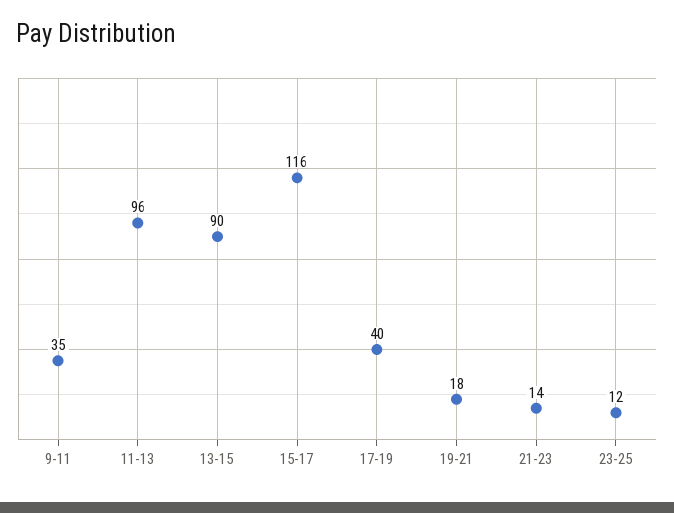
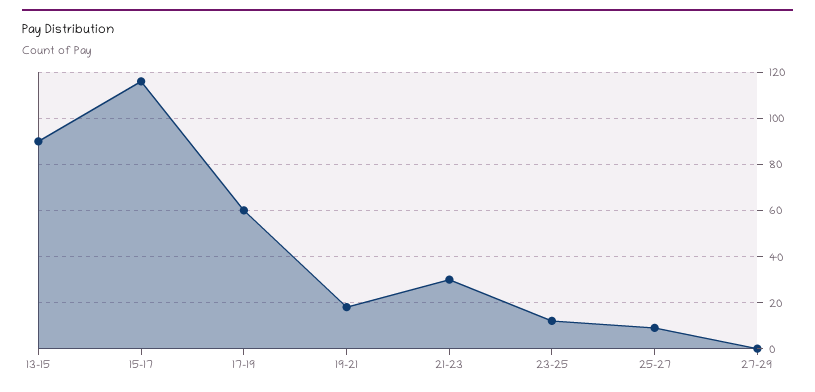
9-11: 35 -> none
11-13: 96 -> none
17-19: 40 -> 60
21-23: 14 -> 30
25-27: none -> 10
27-29: none -> 0

